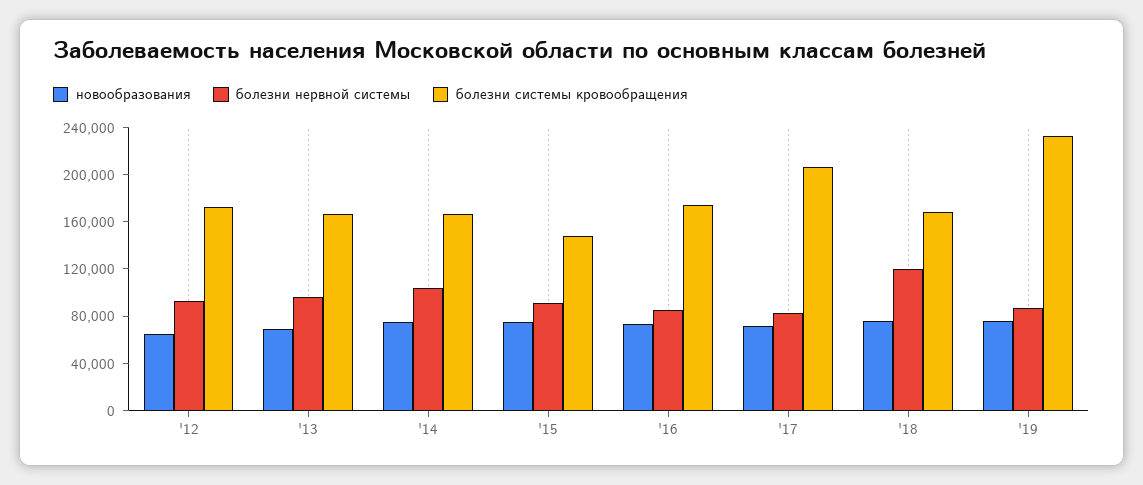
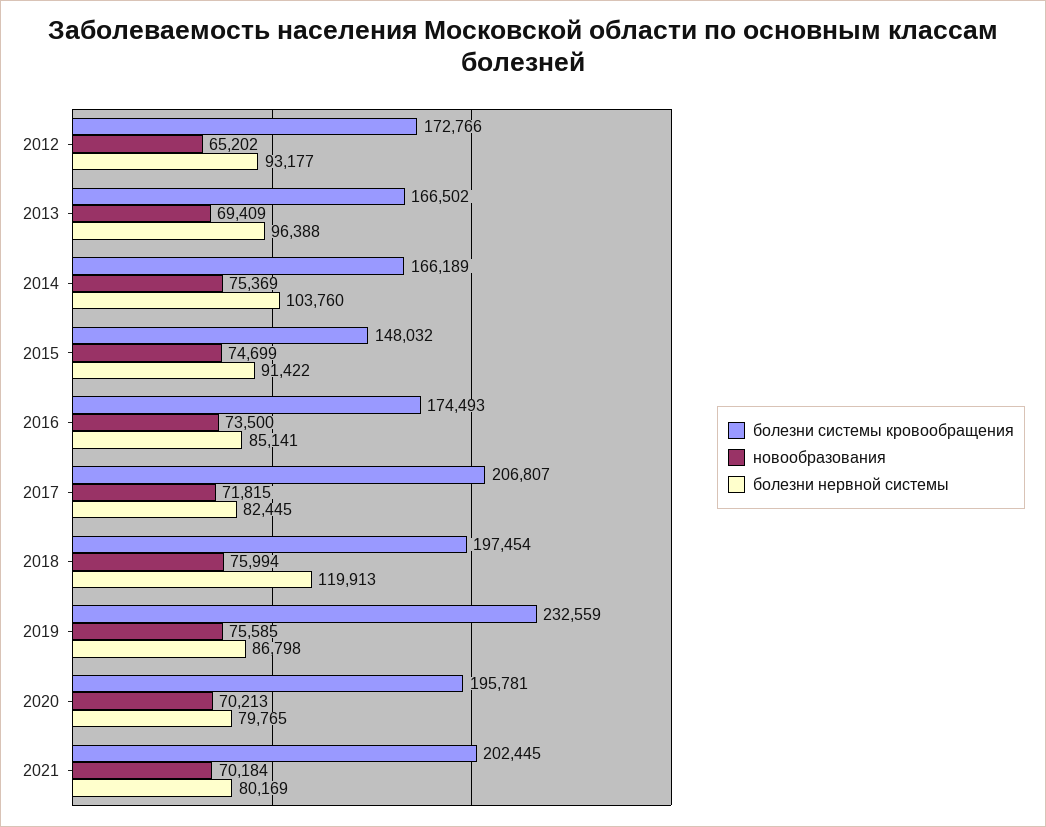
болезни системы кровообращения, '18: 170000 -> 197454
болезни системы кровообращения, 2020: none -> 195781
новообразования, 2020: none -> 70213
болезни нервной системы, 2020: none -> 79765
болезни системы кровообращения, 2021: none -> 202445
новообразования, 2021: none -> 70184
болезни нервной системы, 2021: none -> 80169

